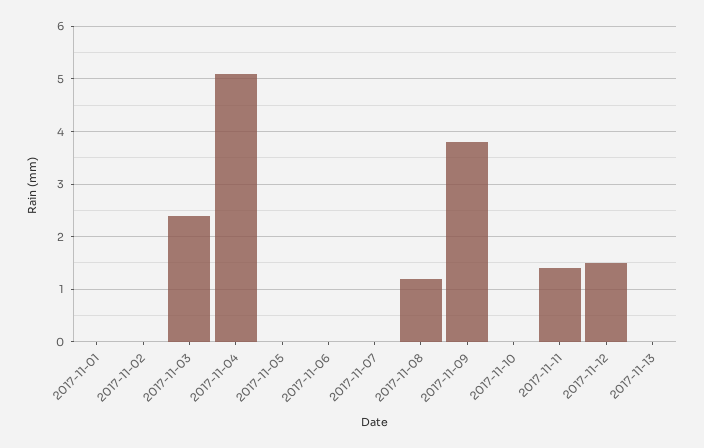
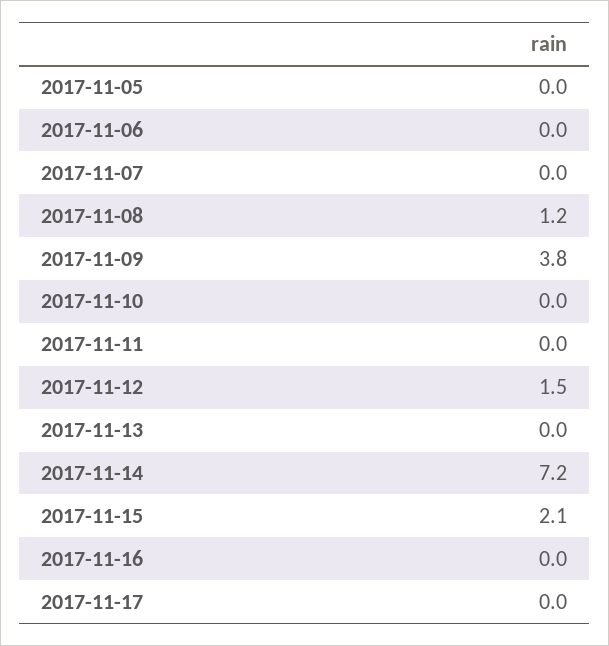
2017-11-01: 0 -> none
2017-11-02: 0 -> none
2017-11-03: 2.5 -> none
2017-11-04: 5 -> none
2017-11-11: 1.5 -> 0
2017-11-14: none -> 7.2
2017-11-15: none -> 2.1
2017-11-16: none -> 0
2017-11-17: none -> 0

